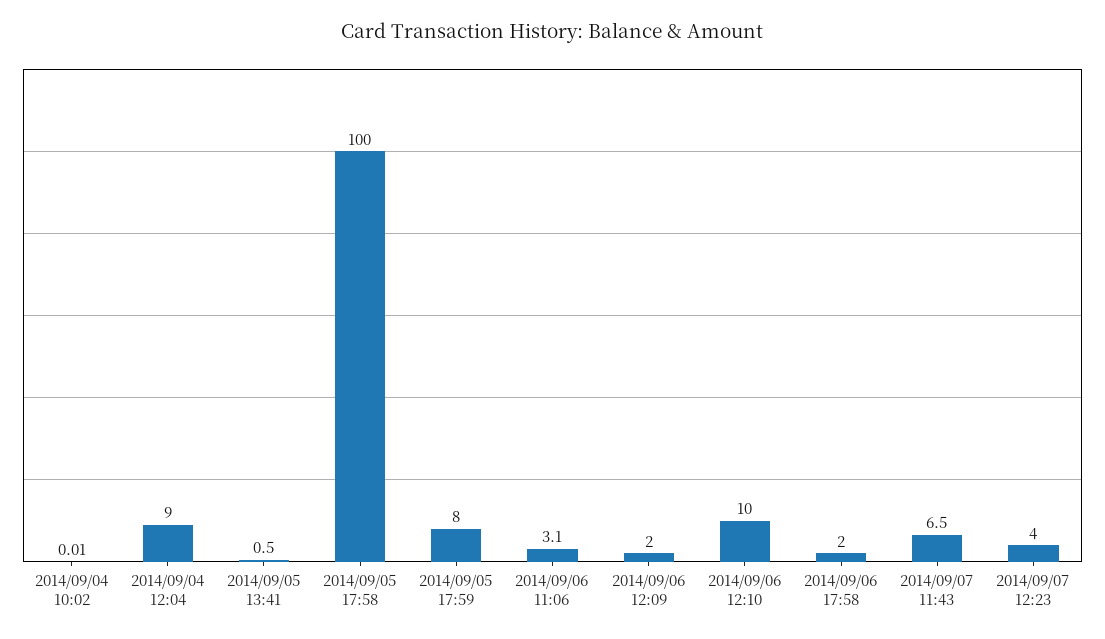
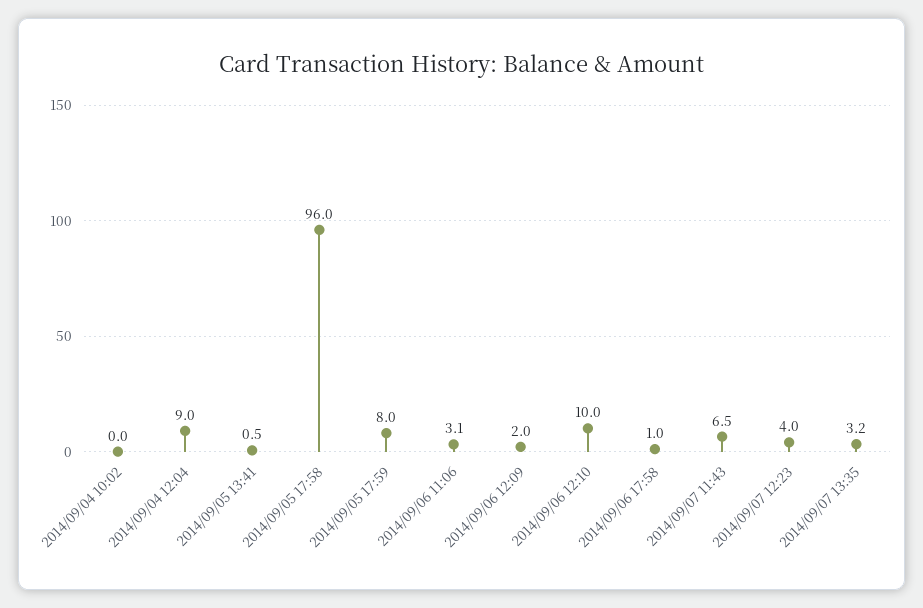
2014/09/05 17:58: 100 -> 96
2014/09/06 17:58: 2 -> 1
2014/09/07 13:35: none -> 3.2

